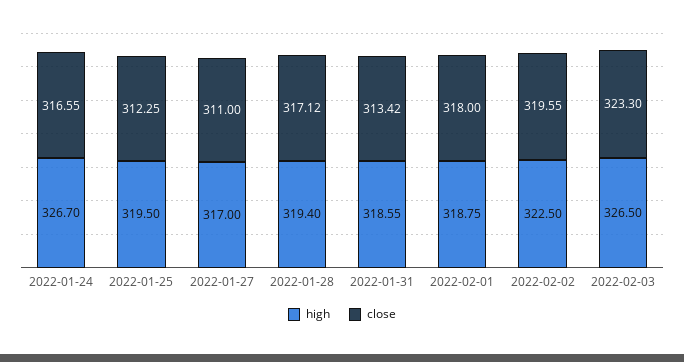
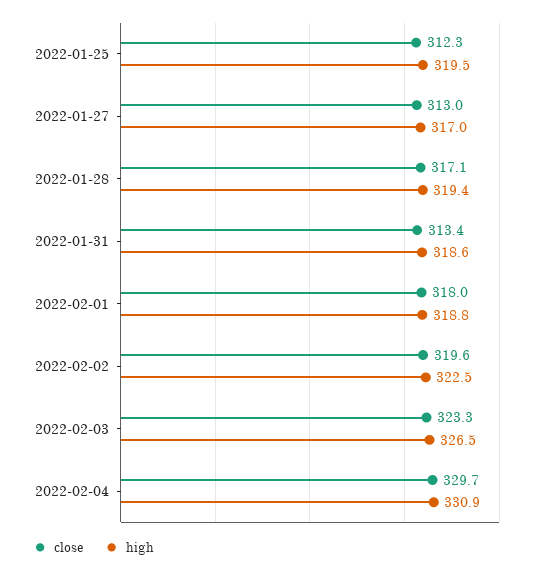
high, 2022-01-24: 326.7 -> none
close, 2022-01-24: 316.55 -> none
close, 2022-01-27: 311 -> 313
close, 2022-02-04: none -> 329.7
high, 2022-02-04: none -> 330.9

